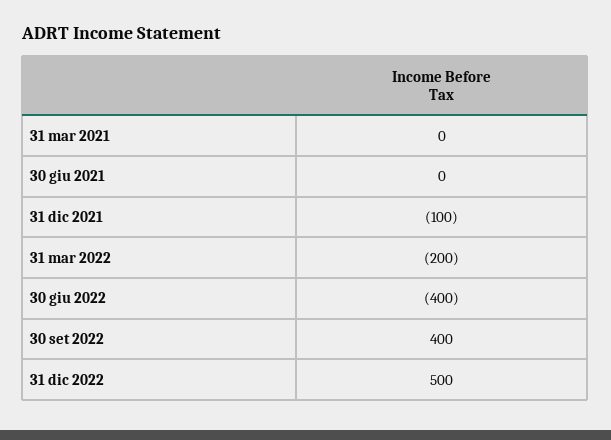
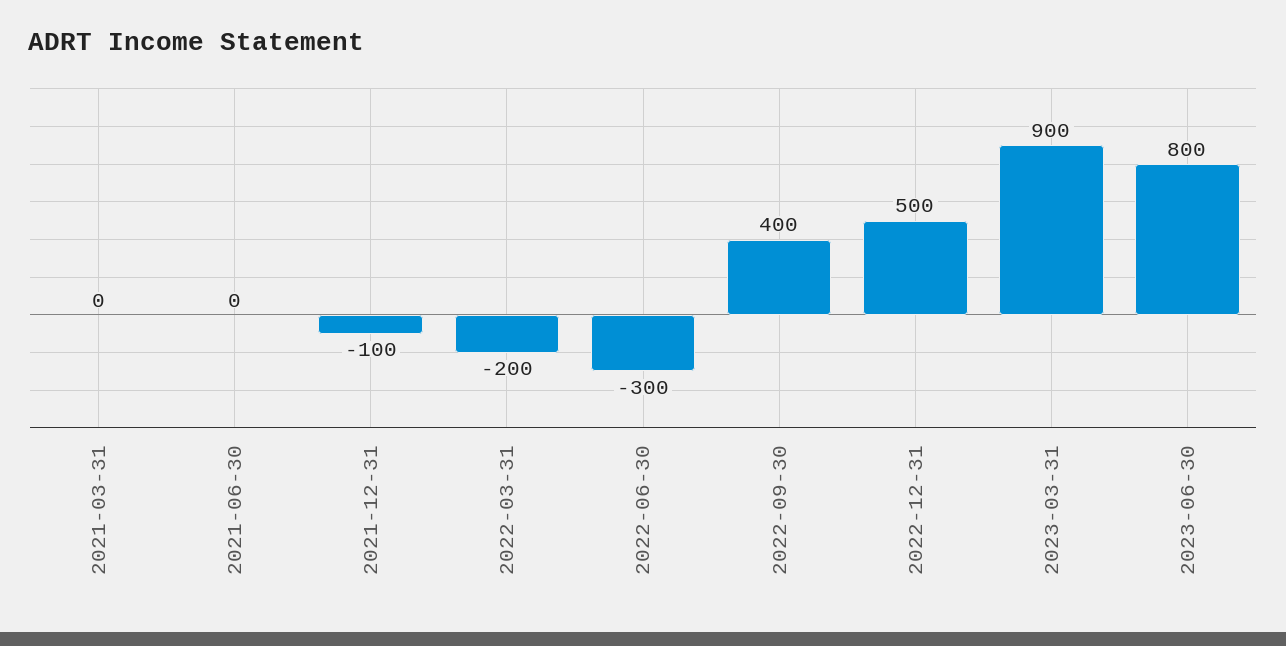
30 giu 2022: -400 -> -300
2023-03-31: none -> 900
2023-06-30: none -> 800

